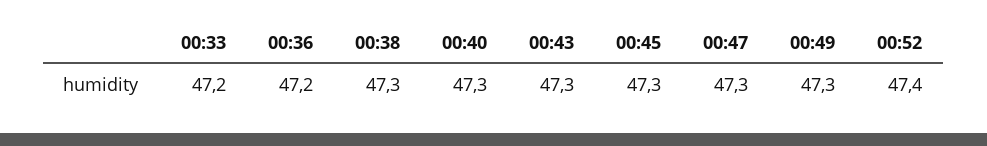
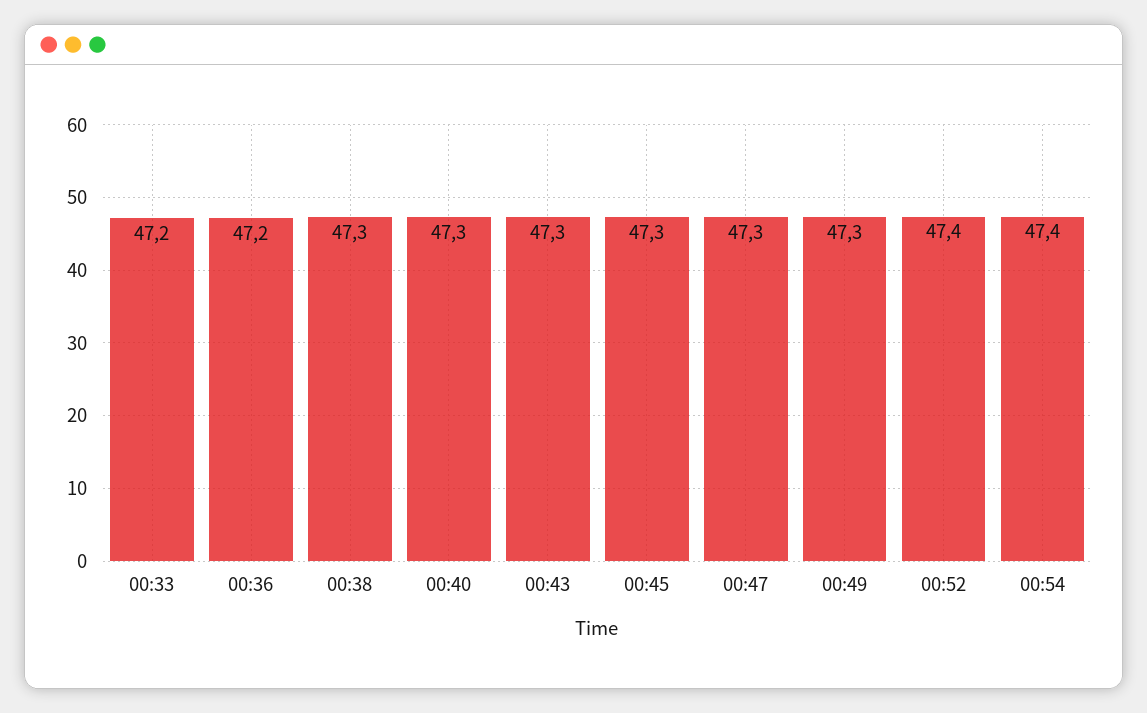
00:54: none -> 47.4

